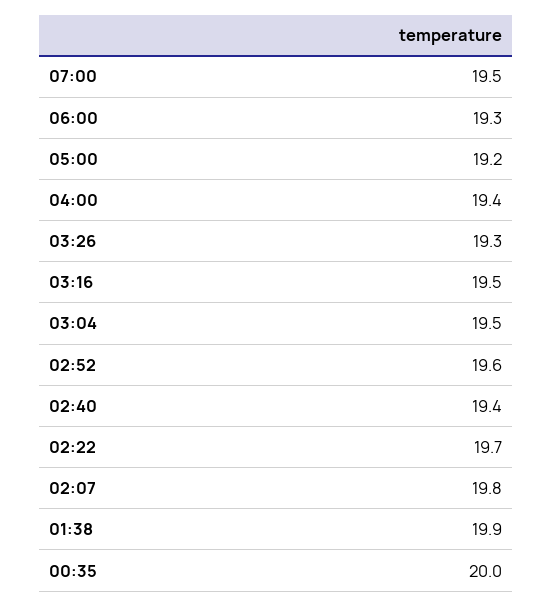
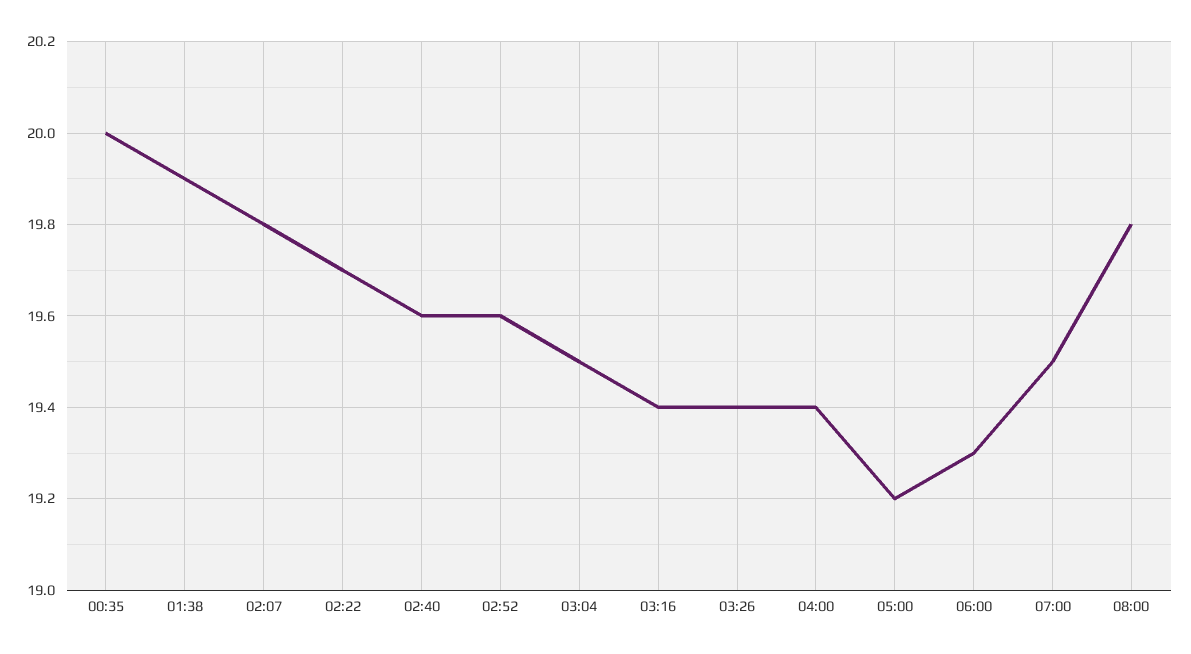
03:26: 19.3 -> 19.4
03:16: 19.5 -> 19.4
02:40: 19.4 -> 19.6
08:00: none -> 19.8

